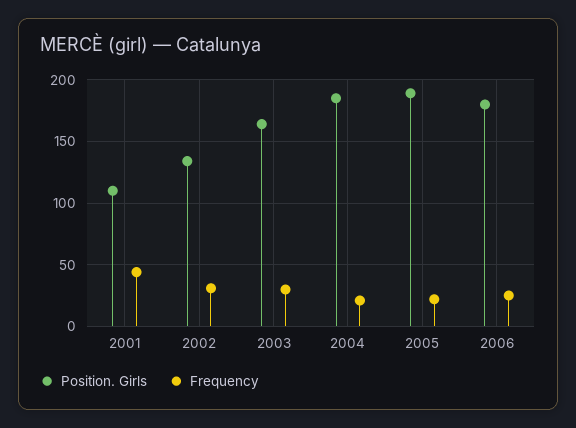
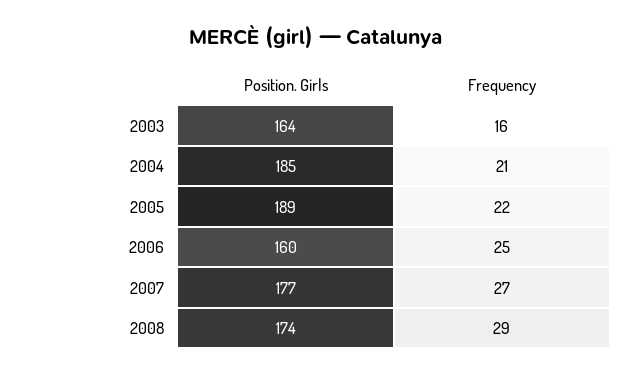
Position. Girls, 2001: 110 -> none
Frequency, 2001: 45 -> none
Position. Girls, 2002: 135 -> none
Frequency, 2002: 30 -> none
Frequency, 2003: 30 -> 16
Position. Girls, 2006: 180 -> 160
Position. Girls, 2007: none -> 177
Frequency, 2007: none -> 27
Position. Girls, 2008: none -> 174
Frequency, 2008: none -> 29

